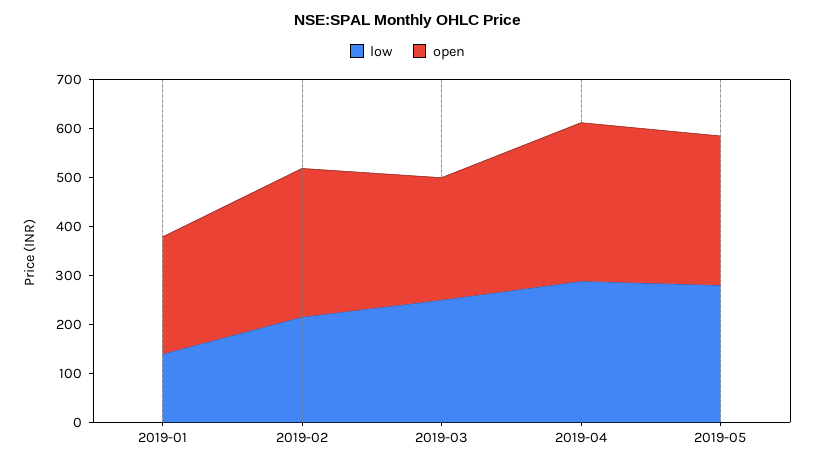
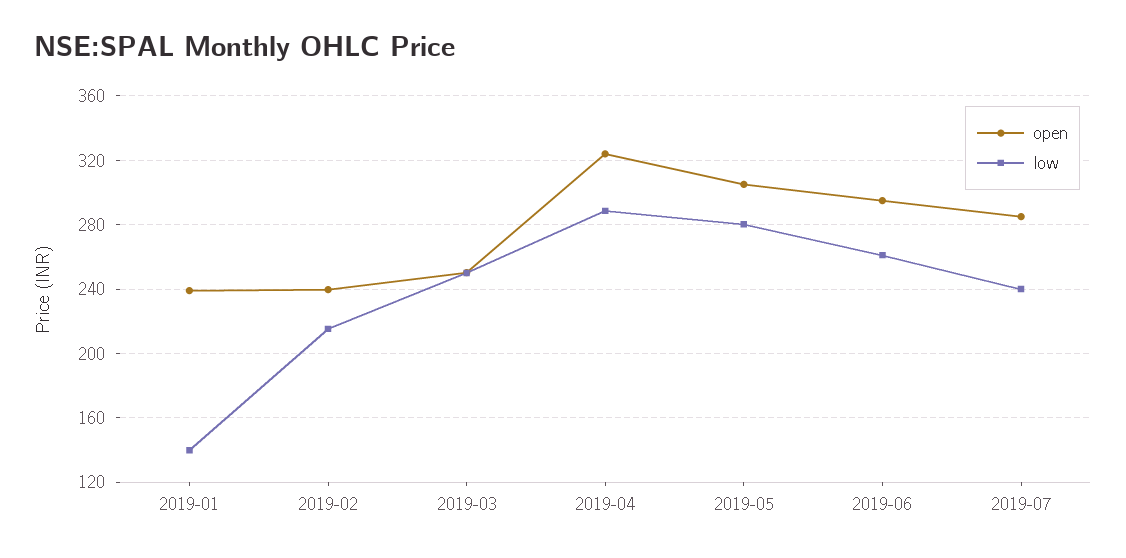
open, 2019-02: 300 -> 240
open, 2019-06: none -> 295
low, 2019-06: none -> 260
open, 2019-07: none -> 285
low, 2019-07: none -> 240

